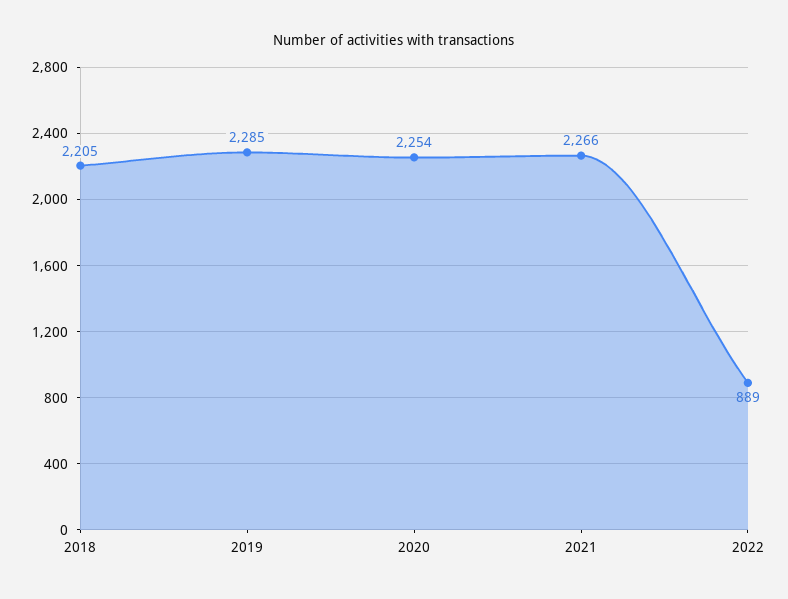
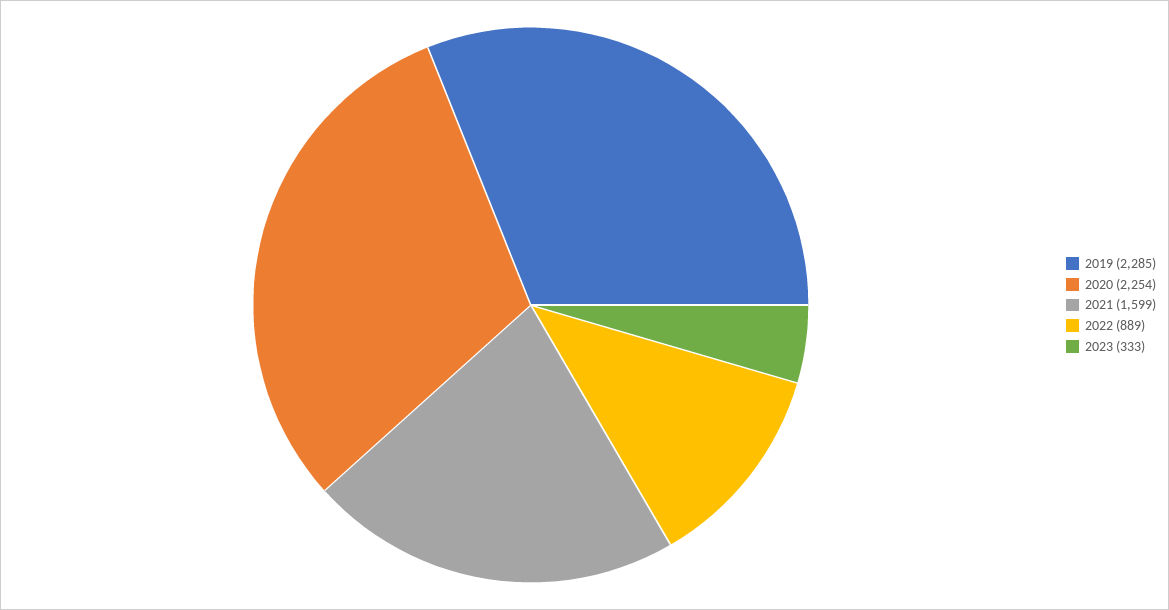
2018: 2205 -> none
2021: 2266 -> 1599
2023: none -> 333

